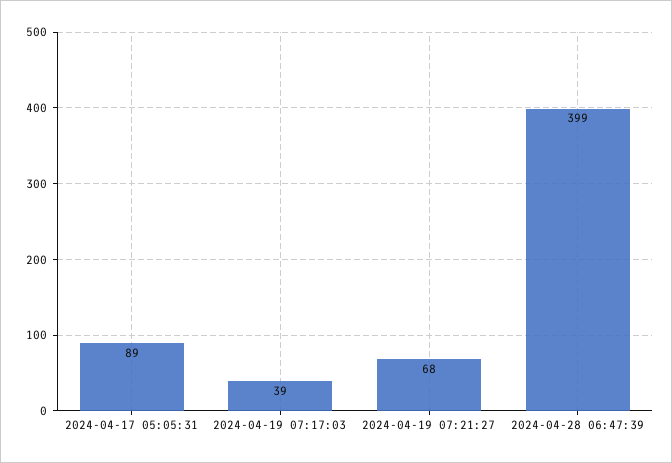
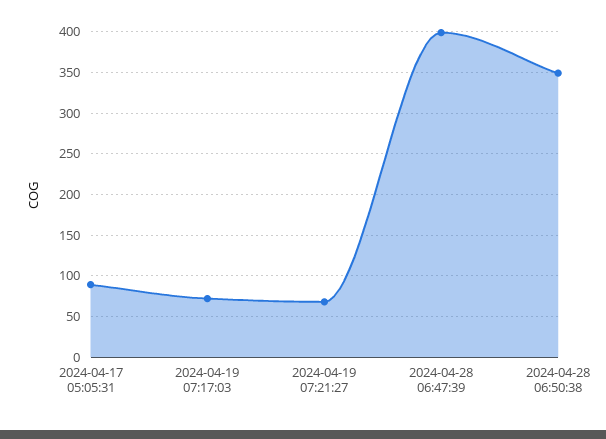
2024-04-19 07:17:03: 39 -> 70
2024-04-28 06:50:38: none -> 350

